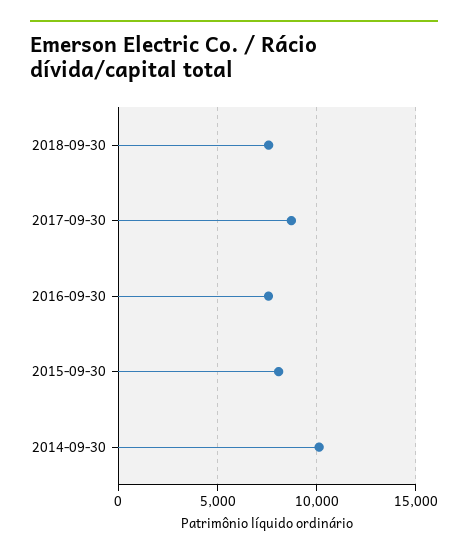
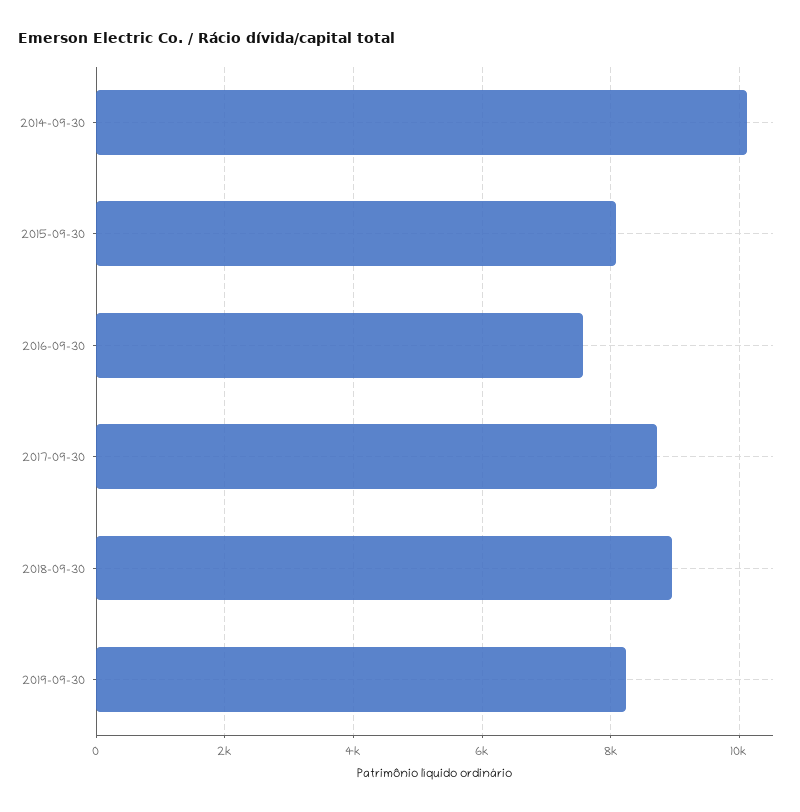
2018-09-30: 7500 -> 9000
2019-09-30: none -> 8200

